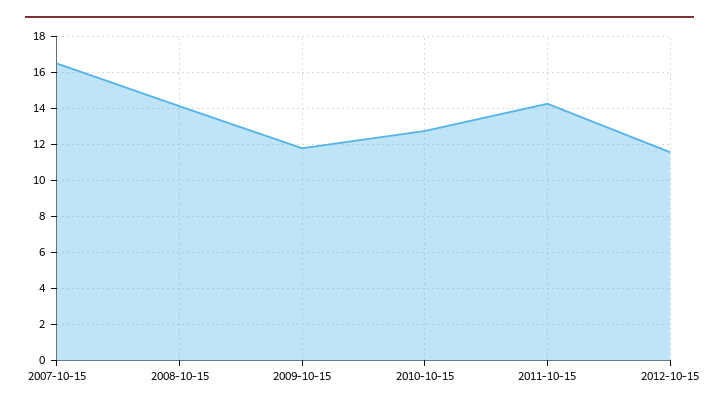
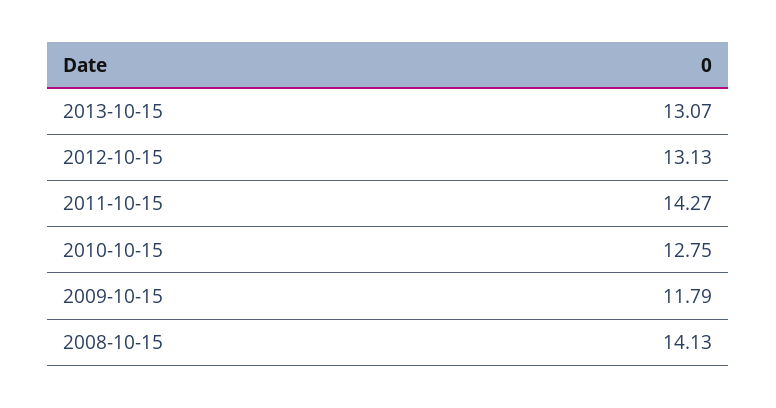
2007-10-15: 16.5 -> none
2012-10-15: 11.5 -> 13.13
2013-10-15: none -> 13.07

